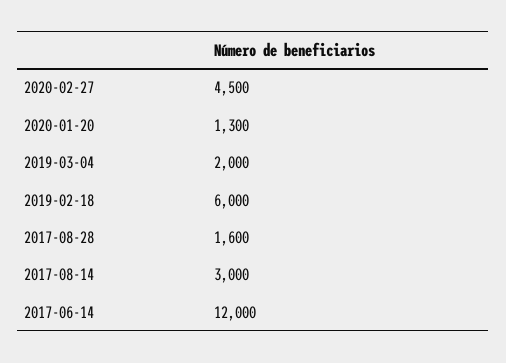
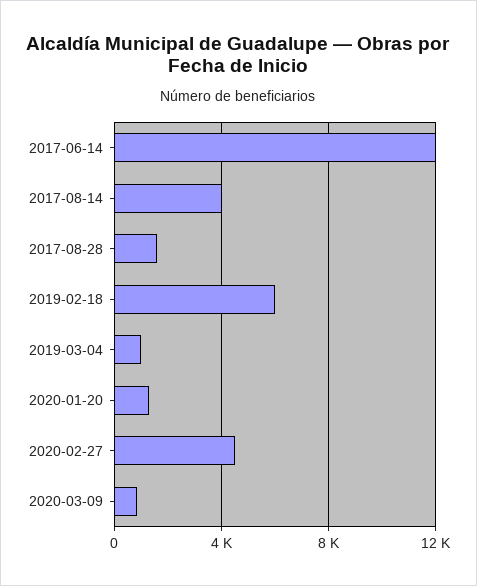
2019-03-04: 2000 -> 1000
2017-08-14: 3000 -> 4000
2020-03-09: none -> 1000

